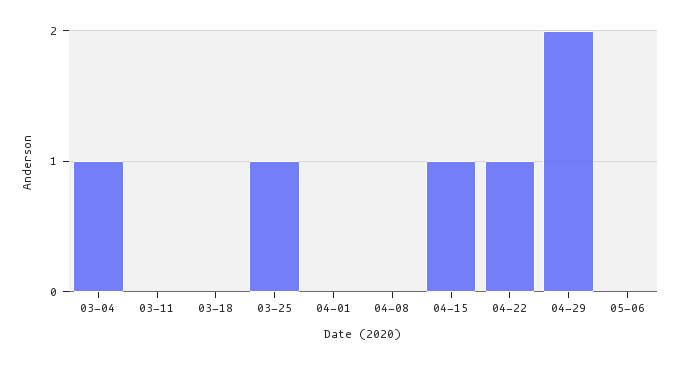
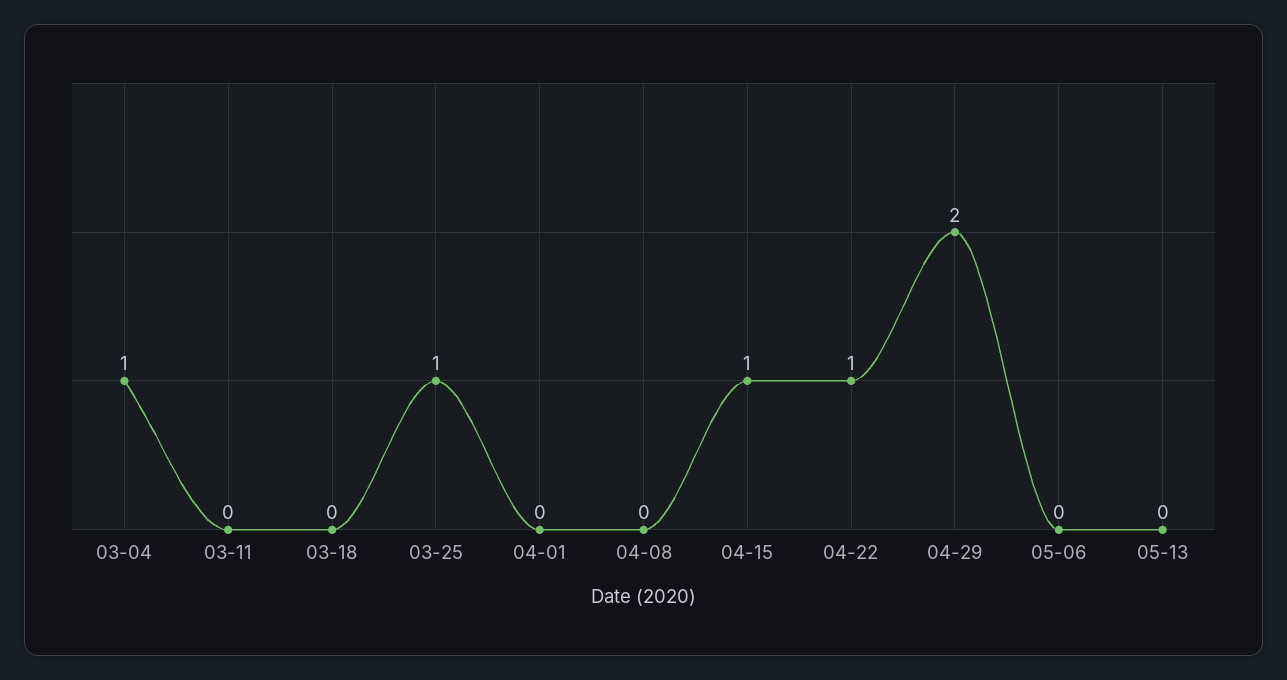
05-13: none -> 0

